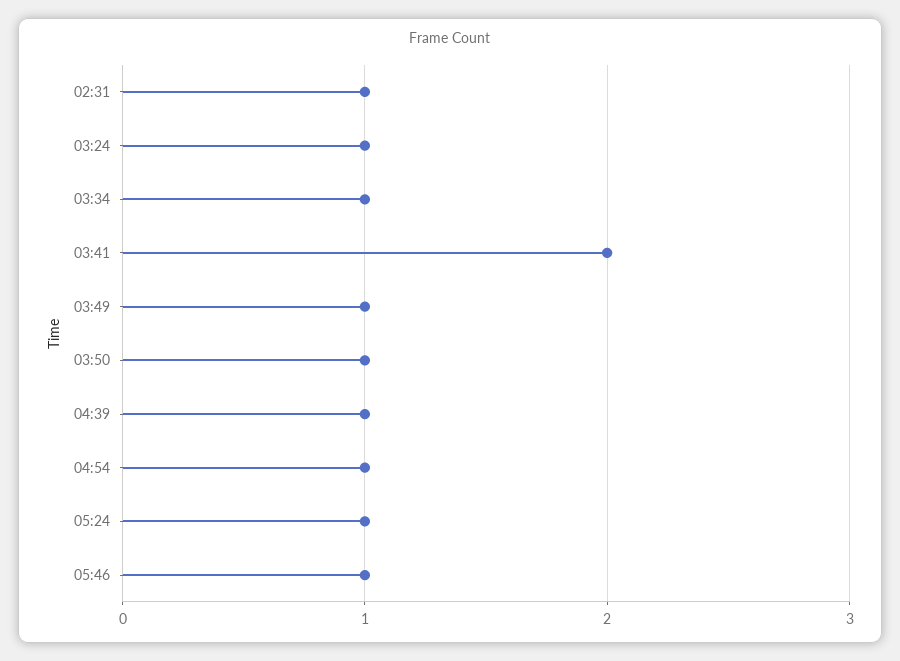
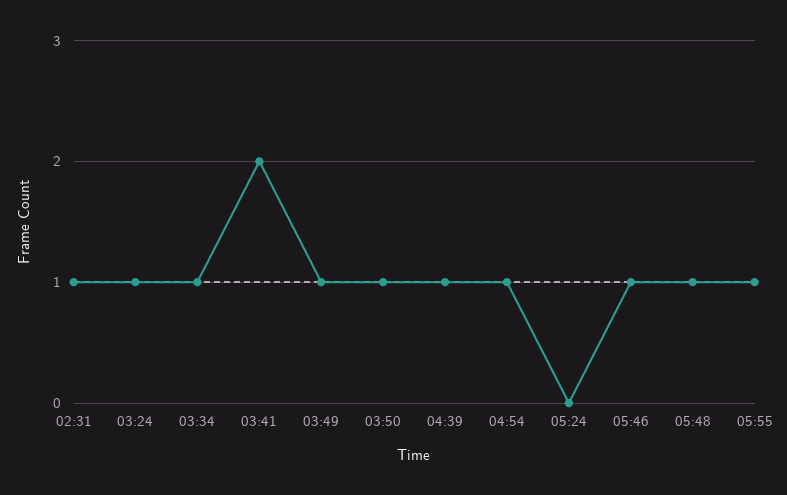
05:24: 1 -> 0
05:48: none -> 1
05:55: none -> 1

